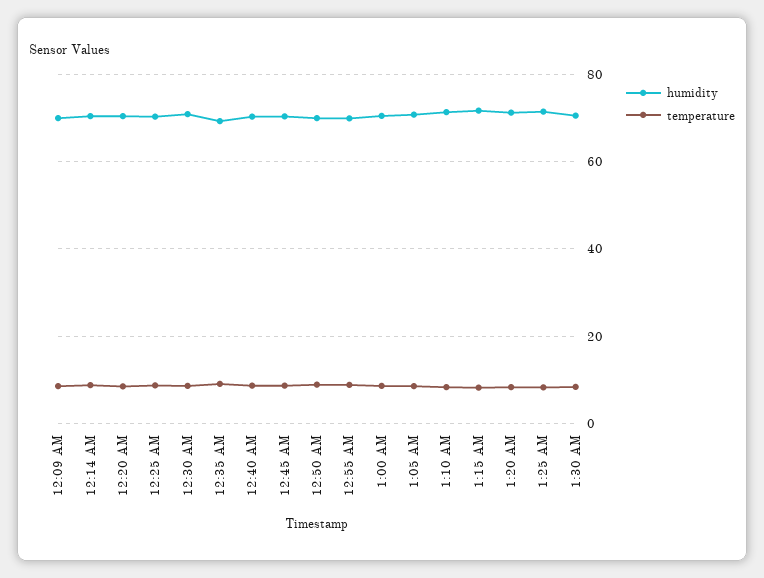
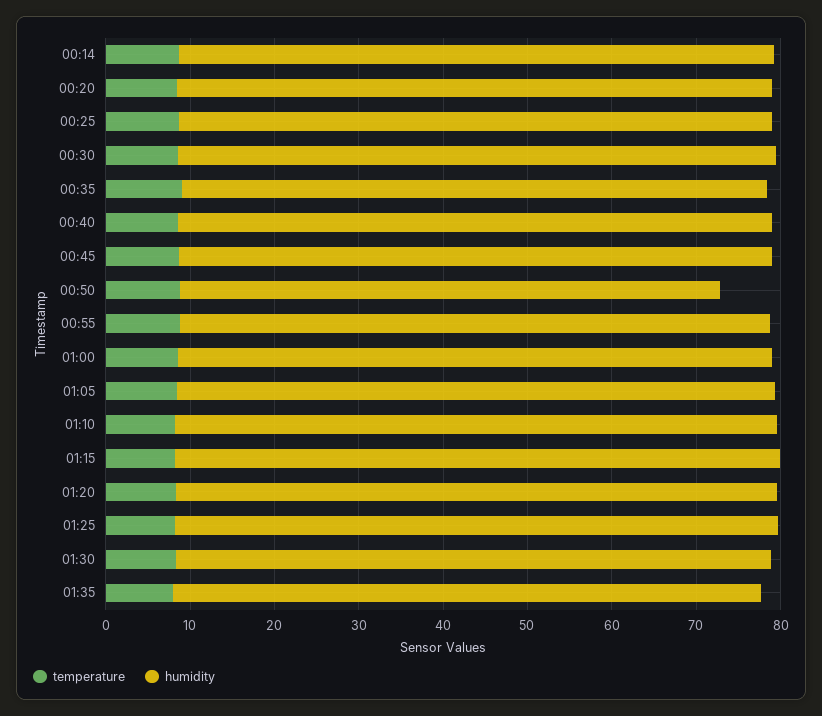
humidity, 12:09 AM: 70 -> none
temperature, 12:09 AM: 8 -> none
humidity, 12:50 AM: 70 -> 64
temperature, 01:35: none -> 8
humidity, 01:35: none -> 70

